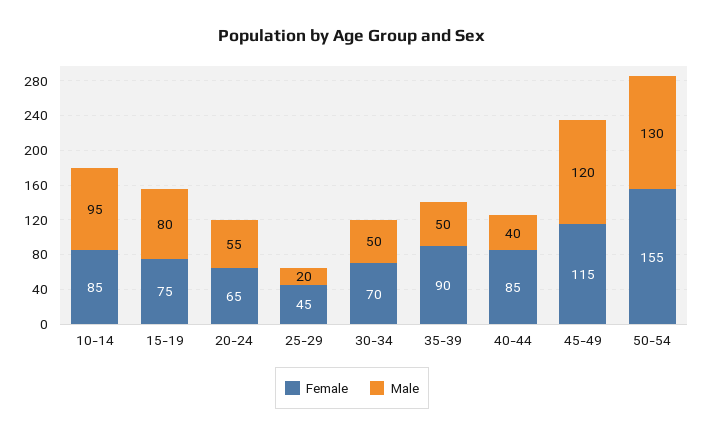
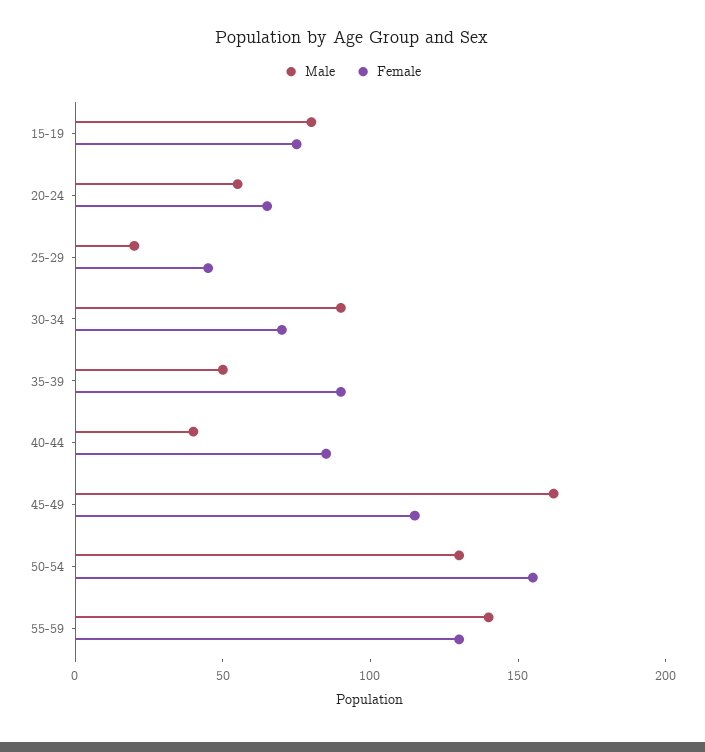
Female, 10-14: 85 -> none
Male, 10-14: 95 -> none
Male, 30-34: 50 -> 90
Male, 45-49: 120 -> 160
Male, 55-59: none -> 140
Female, 55-59: none -> 130

